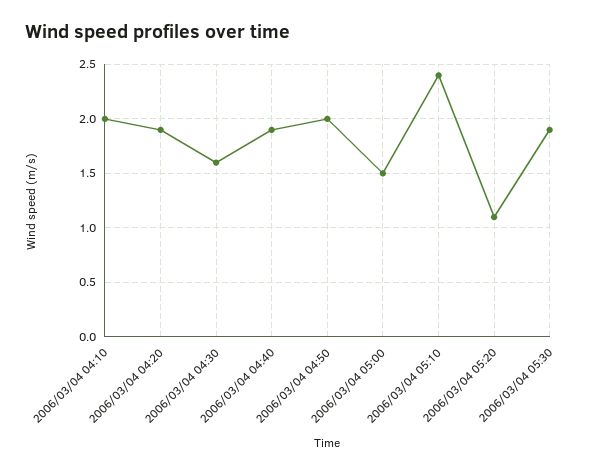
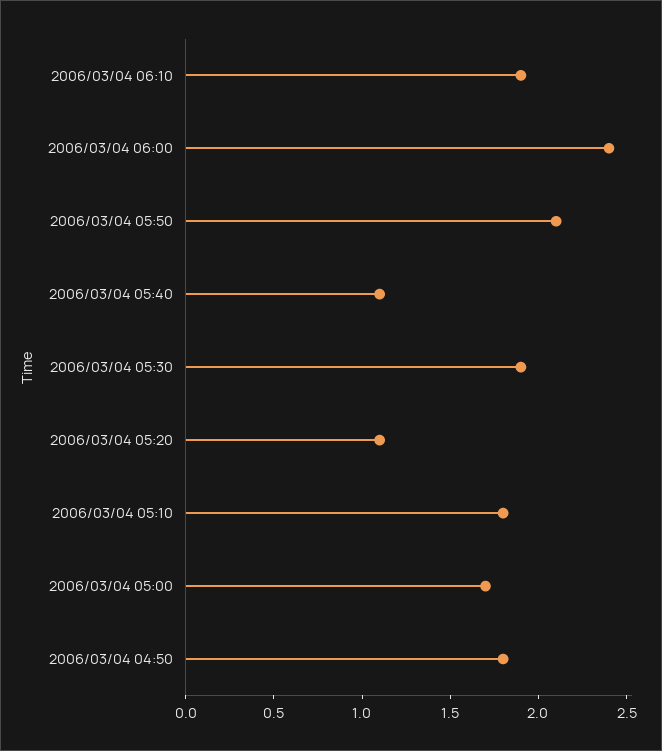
2006/03/04 04:10: 2 -> none
2006/03/04 04:20: 1.9 -> none
2006/03/04 04:30: 1.6 -> none
2006/03/04 04:40: 1.9 -> none
2006/03/04 04:50: 2 -> 1.8
2006/03/04 05:00: 1.5 -> 1.7
2006/03/04 05:10: 2.4 -> 1.8
2006/03/04 06:10: none -> 1.9
2006/03/04 06:00: none -> 2.4
2006/03/04 05:50: none -> 2.1
2006/03/04 05:40: none -> 1.1

